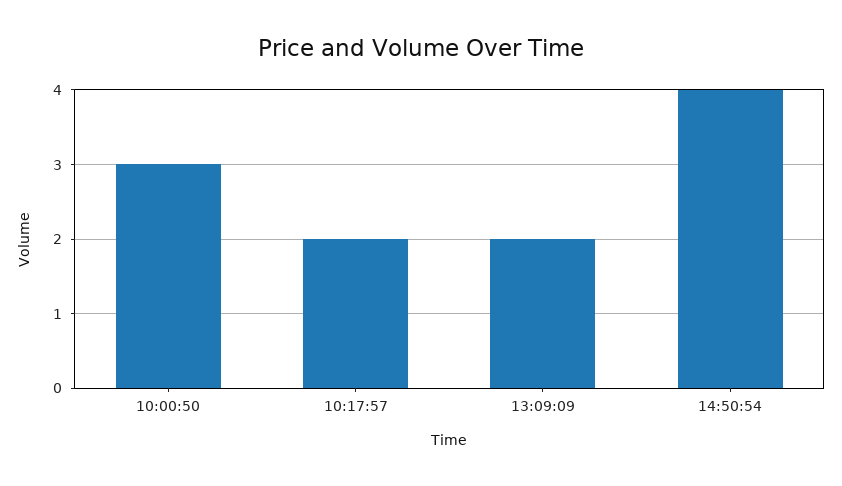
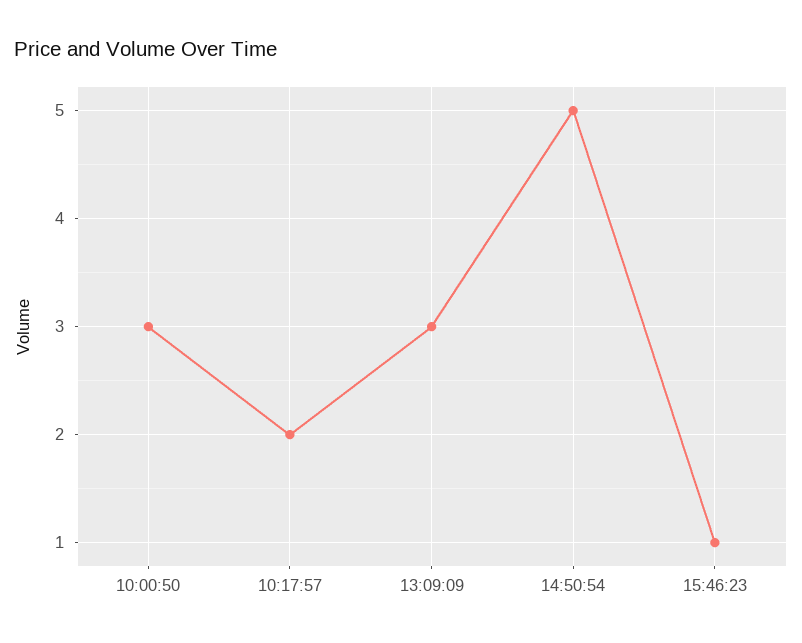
13:09:09: 2 -> 3
14:50:54: 4 -> 5
15:46:23: none -> 1

